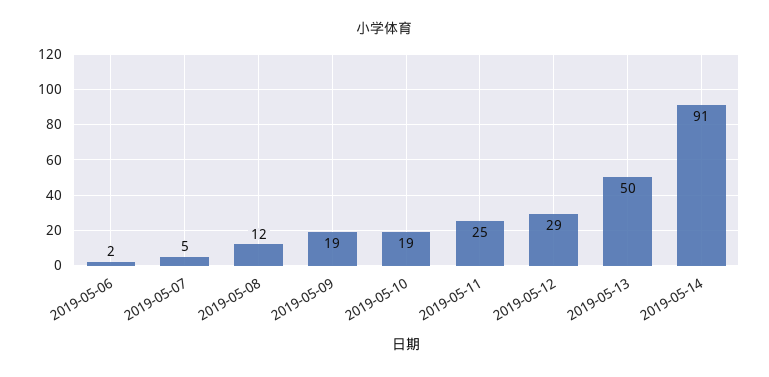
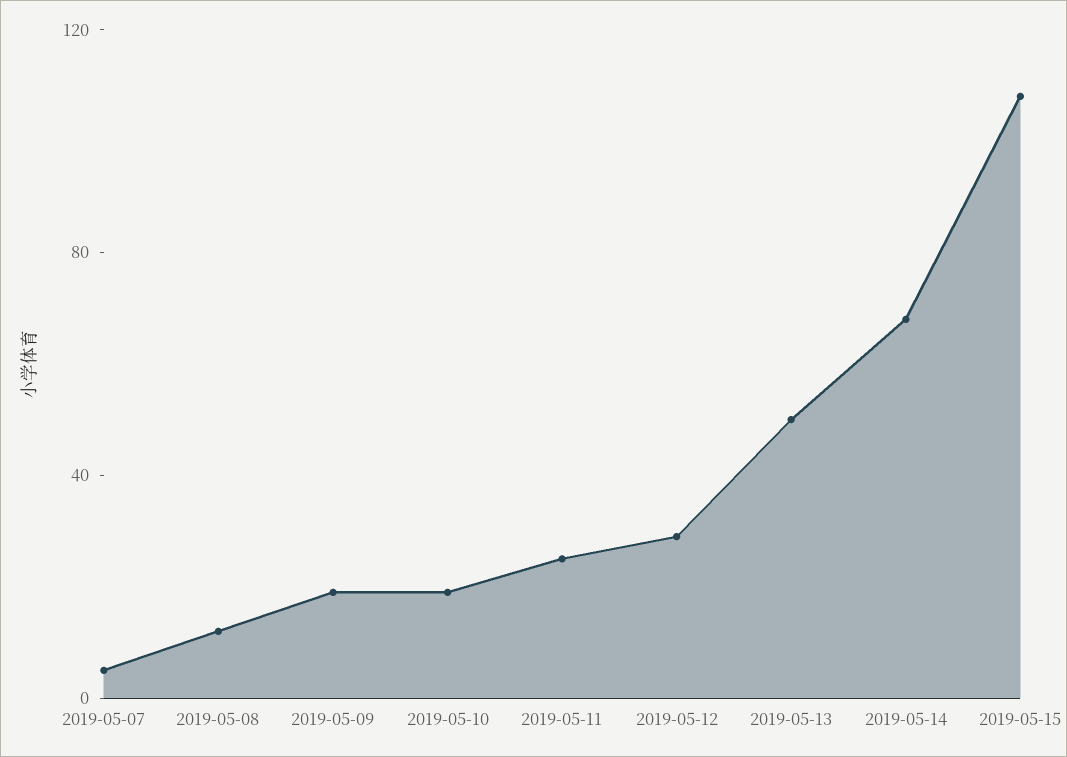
2019-05-06: 2 -> none
2019-05-14: 91 -> 70
2019-05-15: none -> 110

